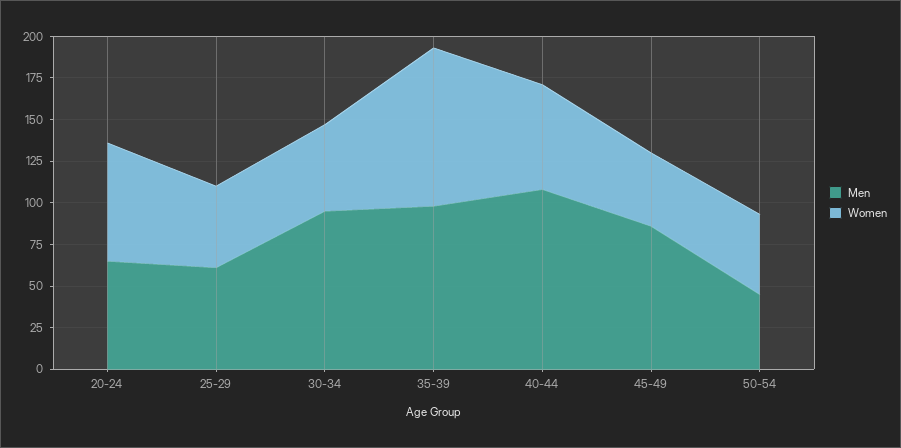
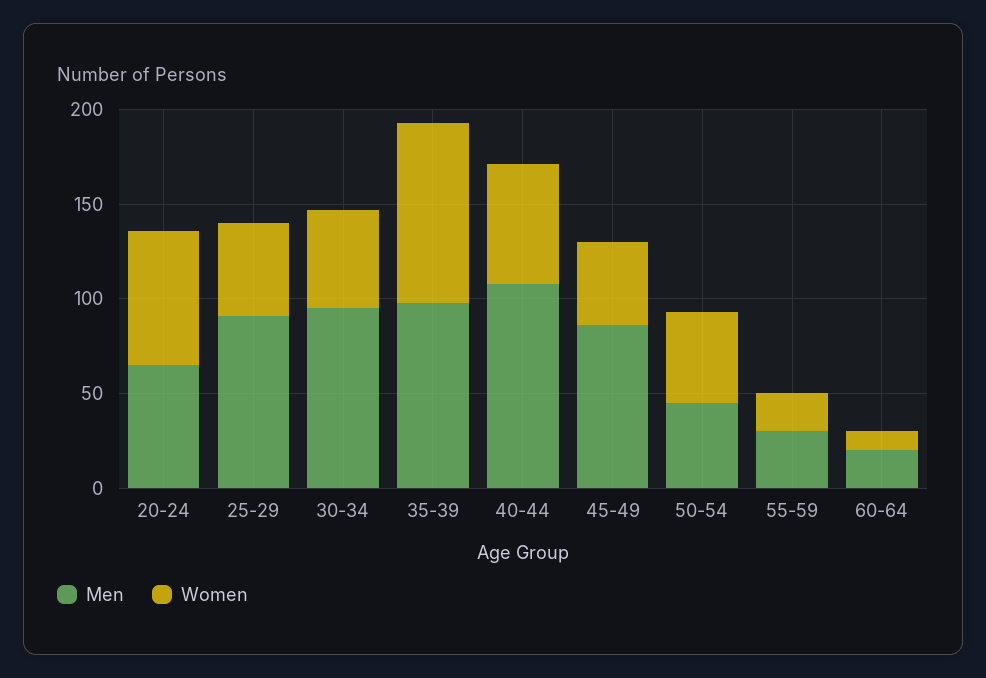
Men, 25-29: 60 -> 90
Men, 55-59: none -> 30
Women, 55-59: none -> 20
Men, 60-64: none -> 20
Women, 60-64: none -> 10

